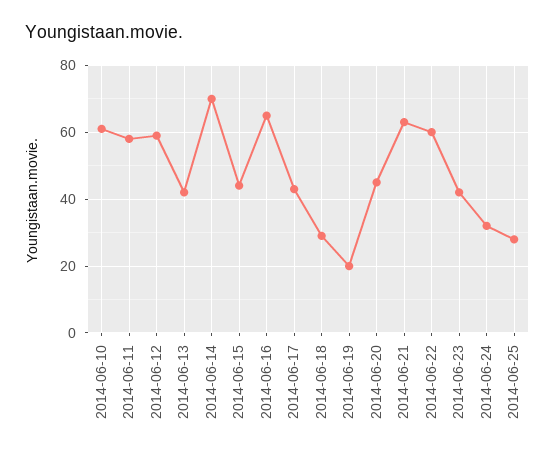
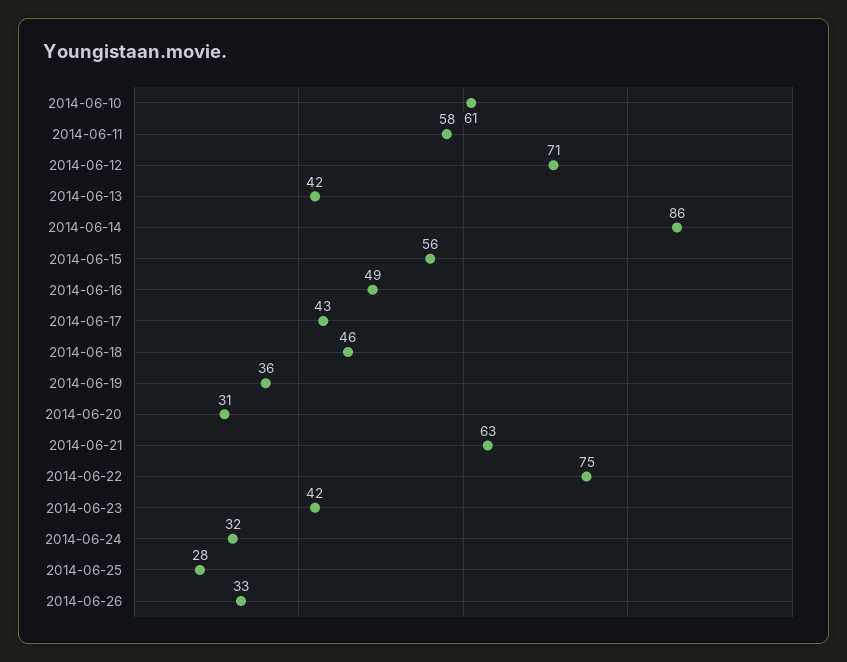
2014-06-12: 60 -> 71
2014-06-14: 70 -> 86
2014-06-15: 45 -> 56
2014-06-16: 65 -> 49
2014-06-18: 30 -> 46
2014-06-19: 20 -> 36
2014-06-20: 45 -> 31
2014-06-22: 60 -> 75
2014-06-26: none -> 33

